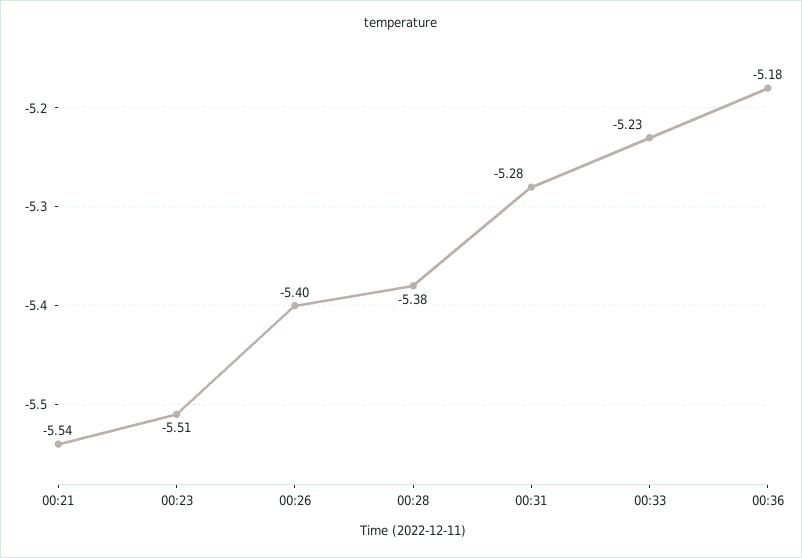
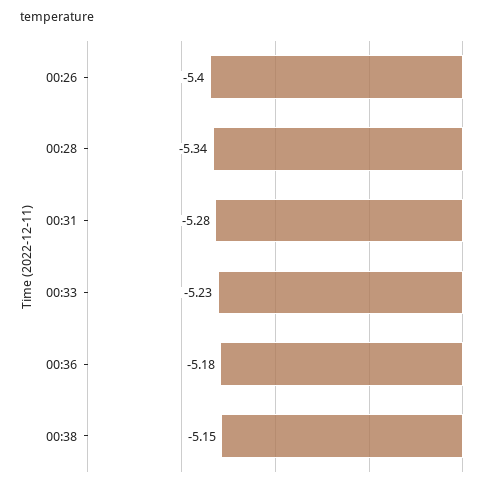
00:21: -5.54 -> none
00:23: -5.51 -> none
00:28: -5.38 -> -5.34
00:38: none -> -5.15

